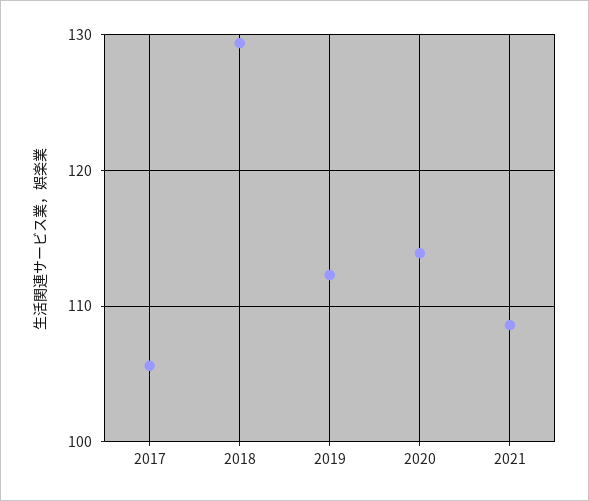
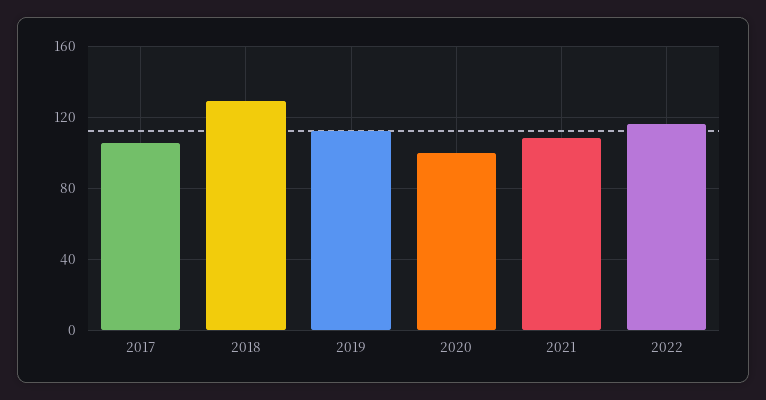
2020: 114 -> 100
2022: none -> 115

